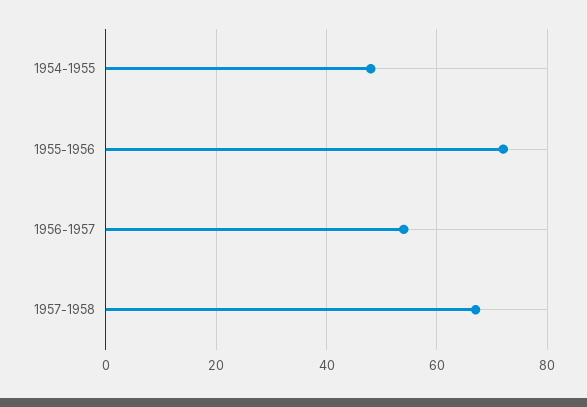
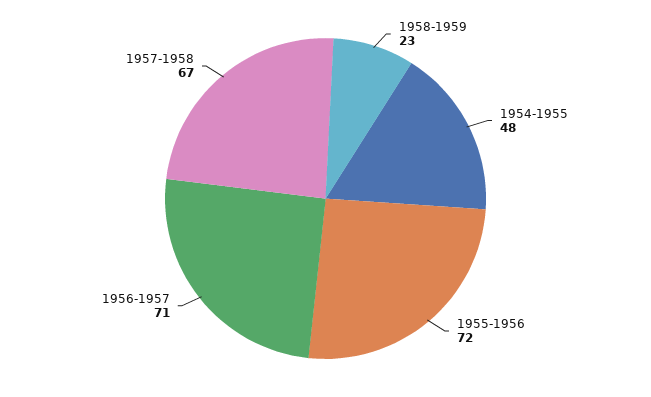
1956-1957: 55 -> 71
1958-1959: none -> 23

